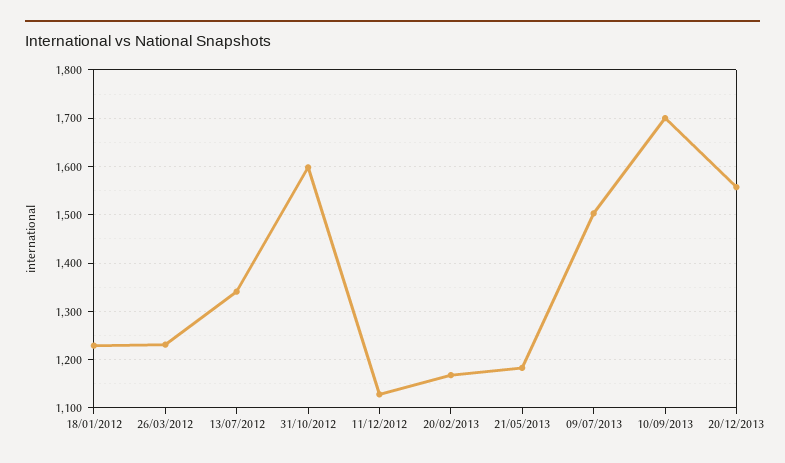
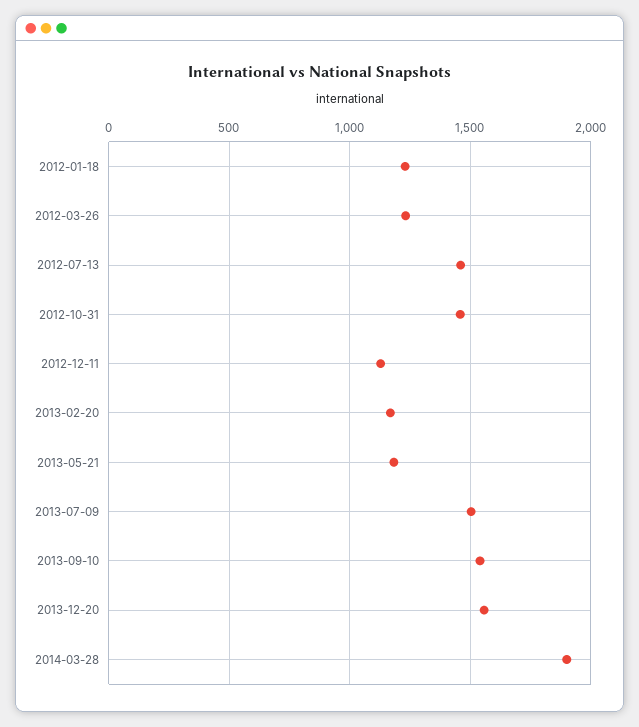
13/07/2012: 1340 -> 1450
31/10/2012: 1600 -> 1450
10/09/2013: 1700 -> 1550
2014-03-28: none -> 1900

